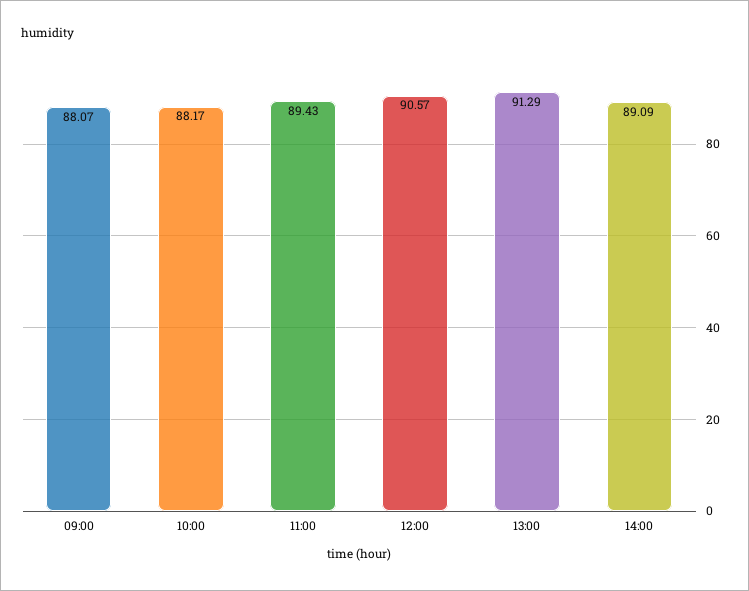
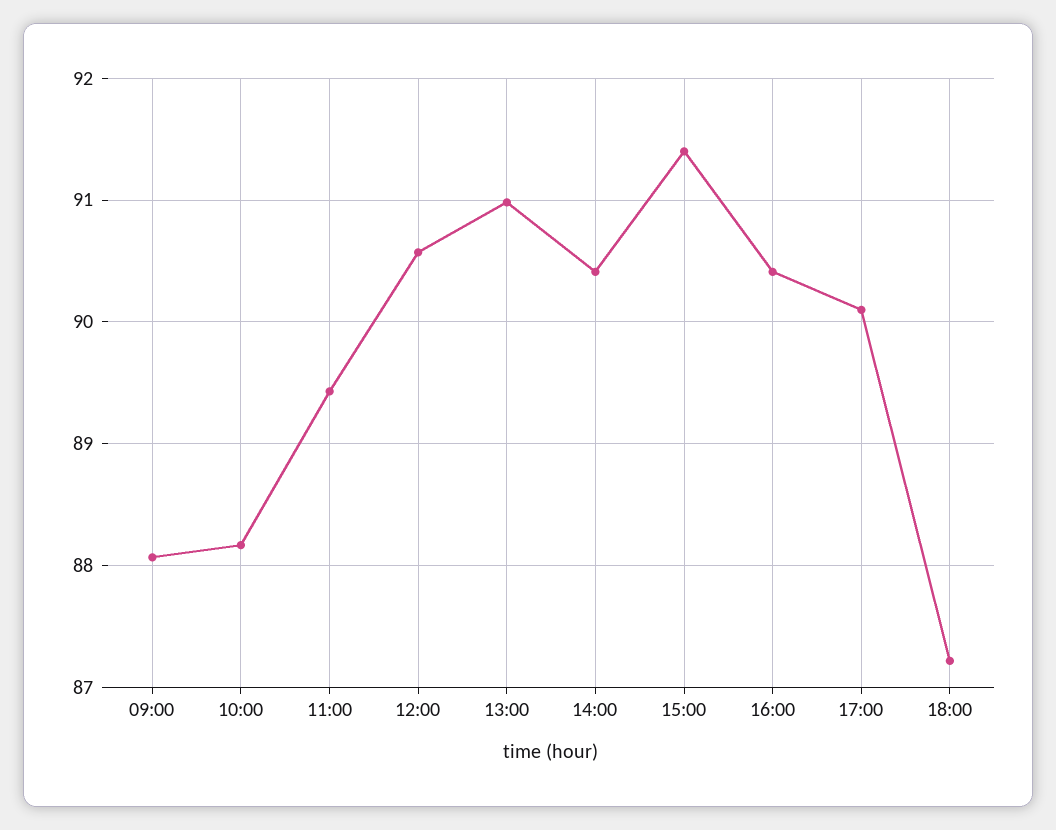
13:00: 91.29 -> 91
14:00: 89.09 -> 90.4
15:00: none -> 91.4
16:00: none -> 90.4
17:00: none -> 90.1
18:00: none -> 87.2

